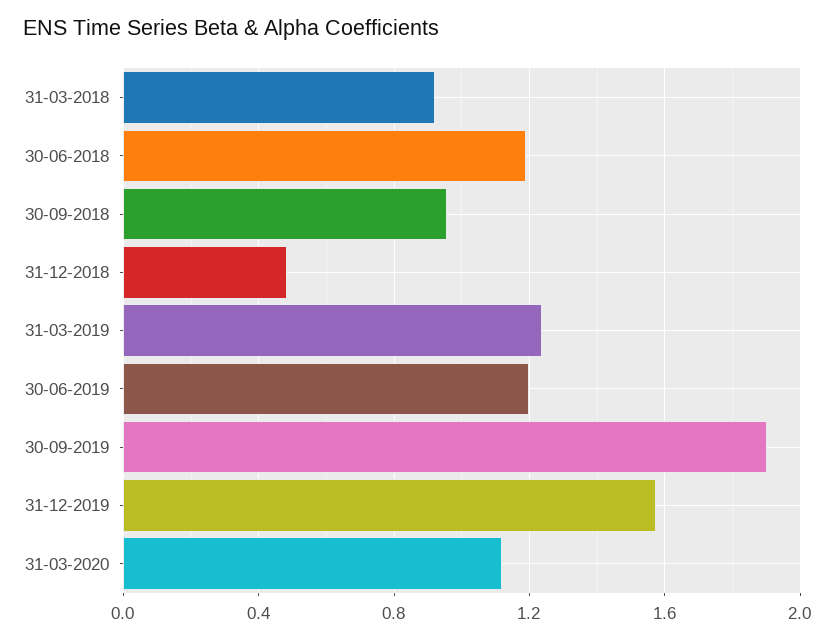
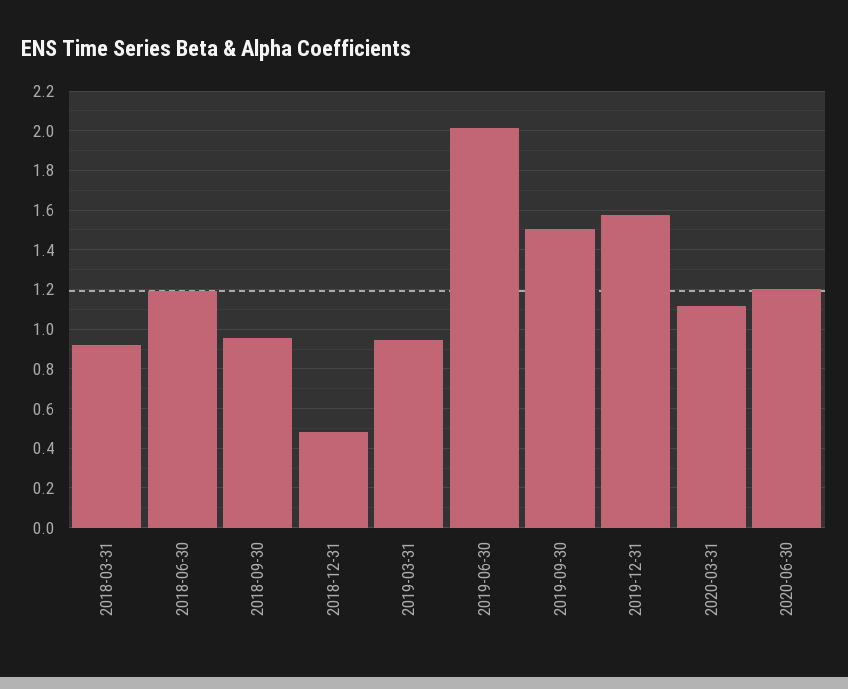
31-03-2019: 1.25 -> 0.95
30-06-2019: 1.2 -> 2
30-09-2019: 1.9 -> 1.5
2020-06-30: none -> 1.2

